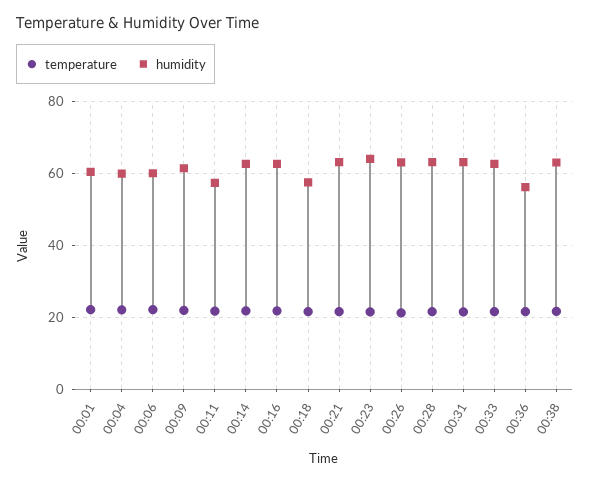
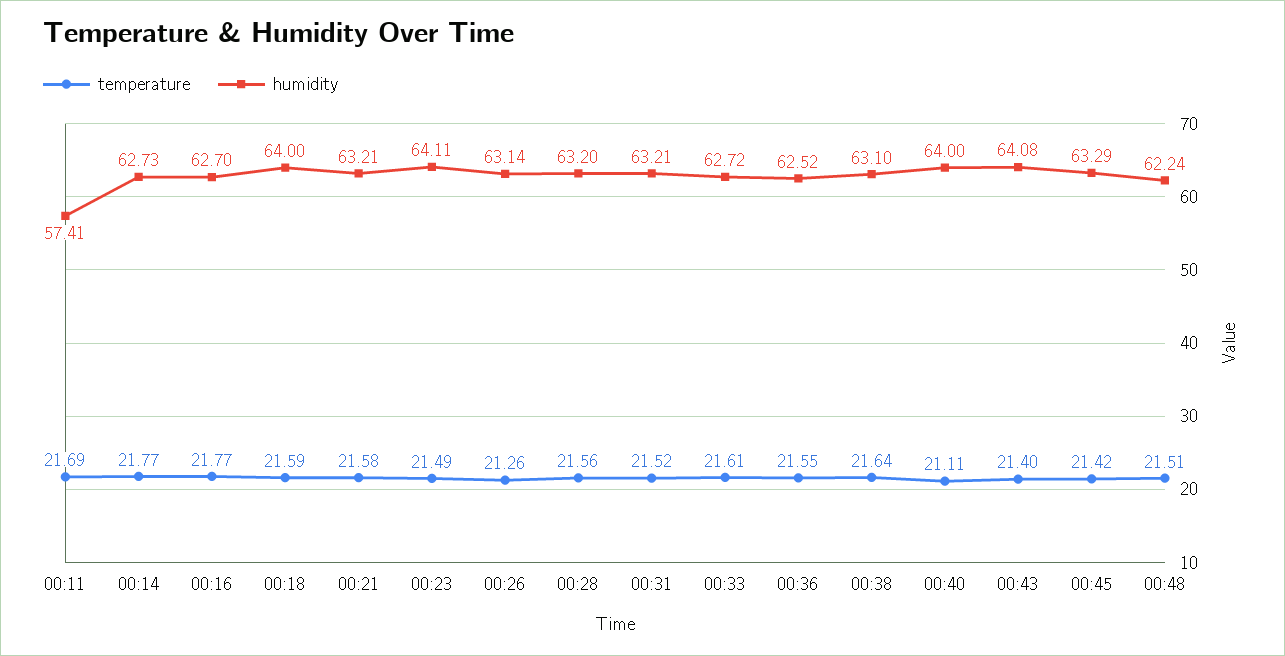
temperature, 00:01: 22 -> none
humidity, 00:01: 60 -> none
temperature, 00:04: 22 -> none
humidity, 00:04: 60 -> none
temperature, 00:06: 22 -> none
humidity, 00:06: 60 -> none
temperature, 00:09: 22 -> none
humidity, 00:09: 62 -> none
humidity, 00:18: 58 -> 64
humidity, 00:36: 56 -> 62.52
temperature, 00:40: none -> 21.11
humidity, 00:40: none -> 64
temperature, 00:43: none -> 21.4
humidity, 00:43: none -> 64.08
temperature, 00:45: none -> 21.42
humidity, 00:45: none -> 63.29
temperature, 00:48: none -> 21.51
humidity, 00:48: none -> 62.24

